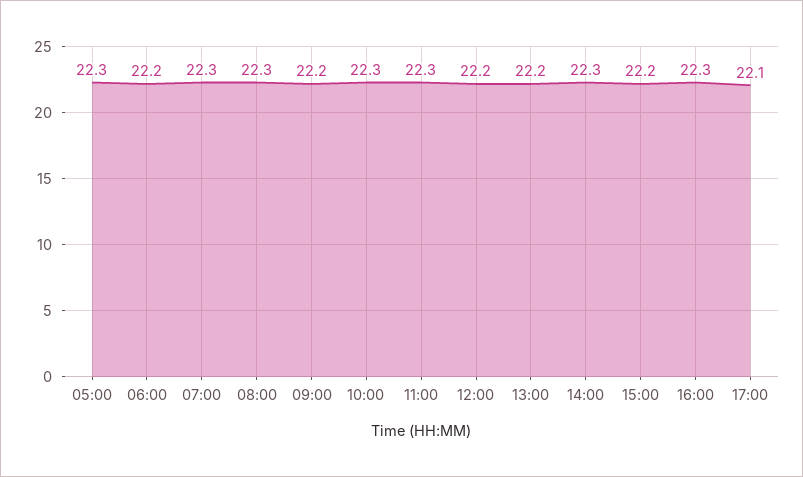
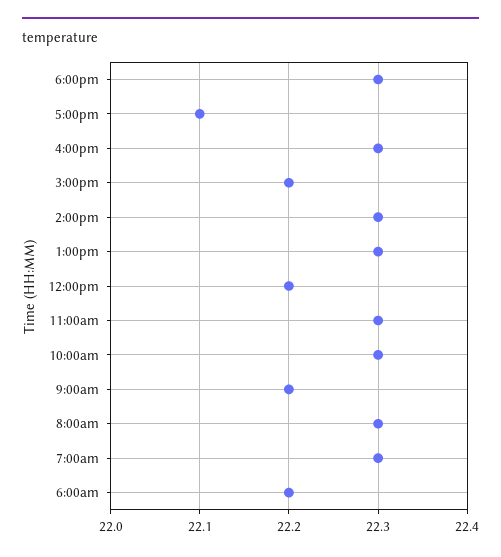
05:00: 22.3 -> none
13:00: 22.2 -> 22.3
6:00pm: none -> 22.3

